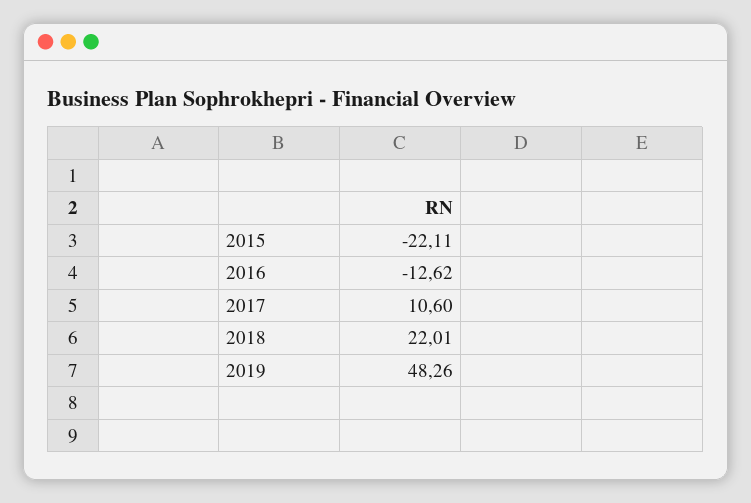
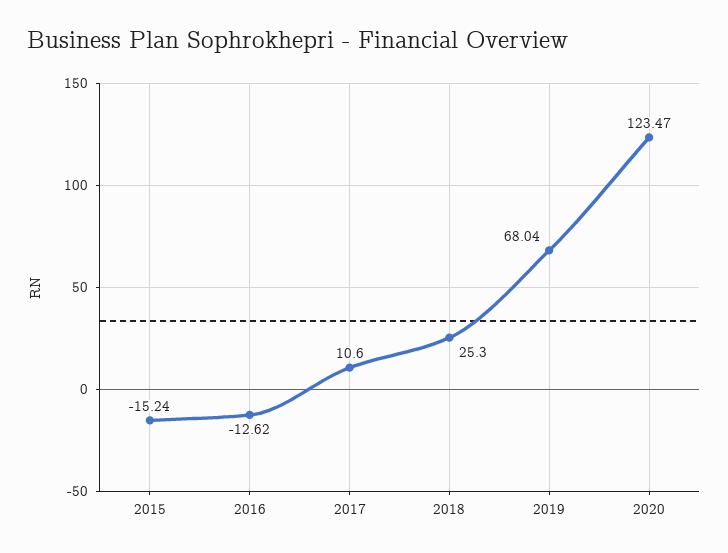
2015: -22.11 -> -15.24
2018: 22.01 -> 25.3
2019: 48.26 -> 68.04
2020: none -> 123.47

